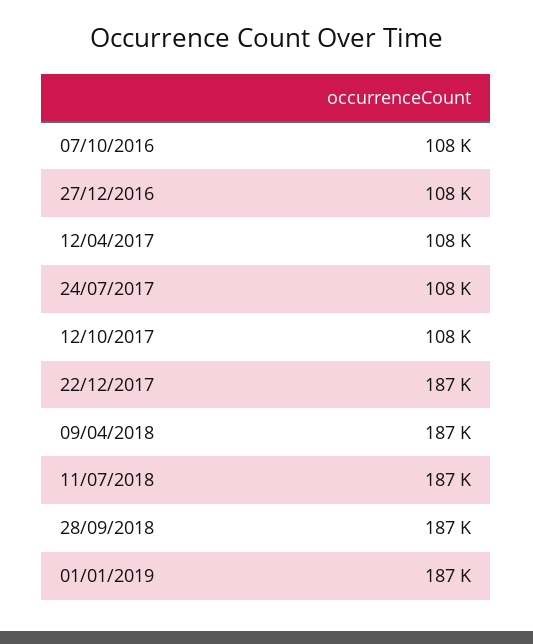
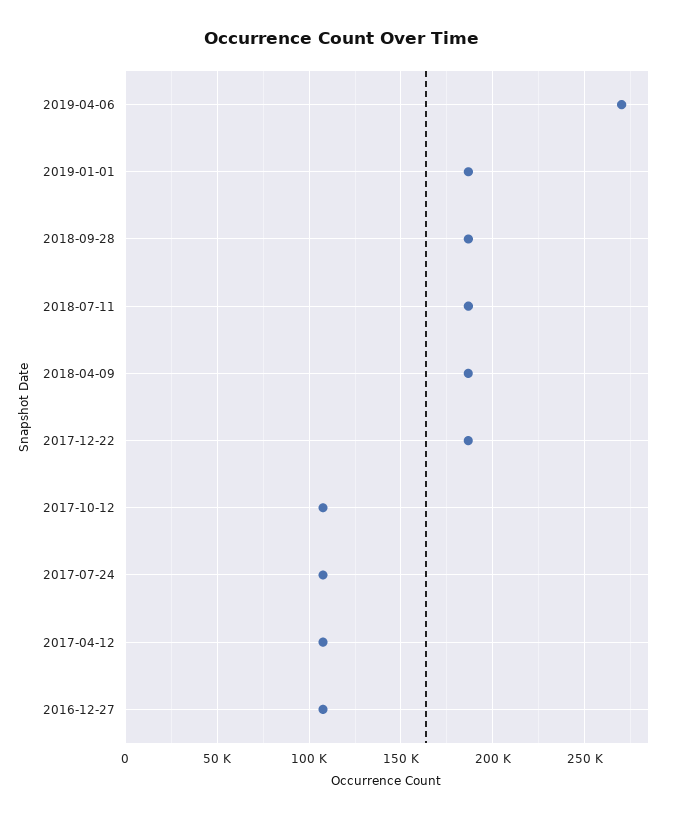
07/10/2016: 108000 -> none
2019-04-06: none -> 270000

